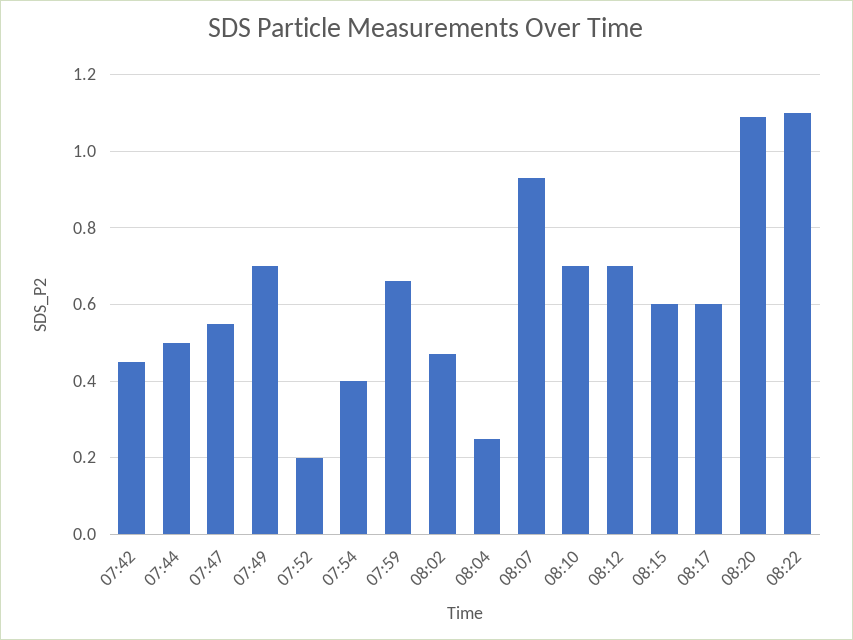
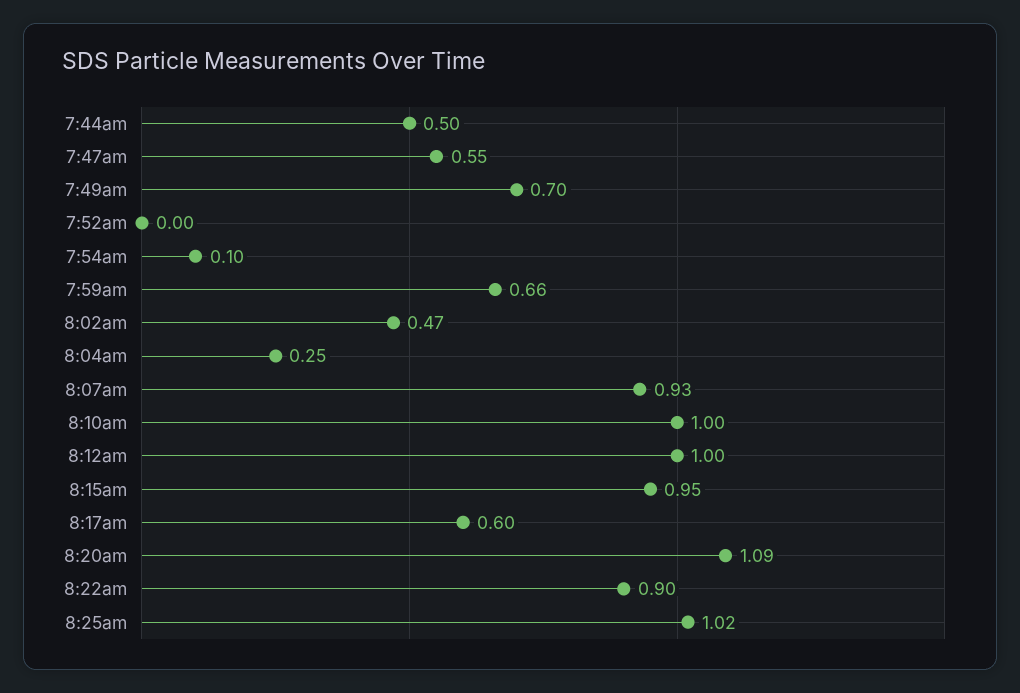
07:42: 0.45 -> none
07:52: 0.2 -> 0
07:54: 0.4 -> 0.1
08:10: 0.7 -> 1
08:12: 0.7 -> 1
08:15: 0.6 -> 0.95
08:22: 1.1 -> 0.9
8:25am: none -> 1.02

